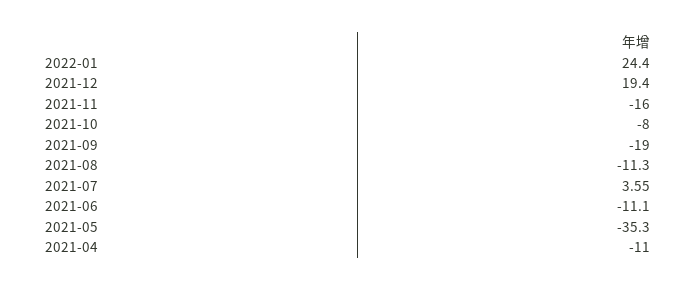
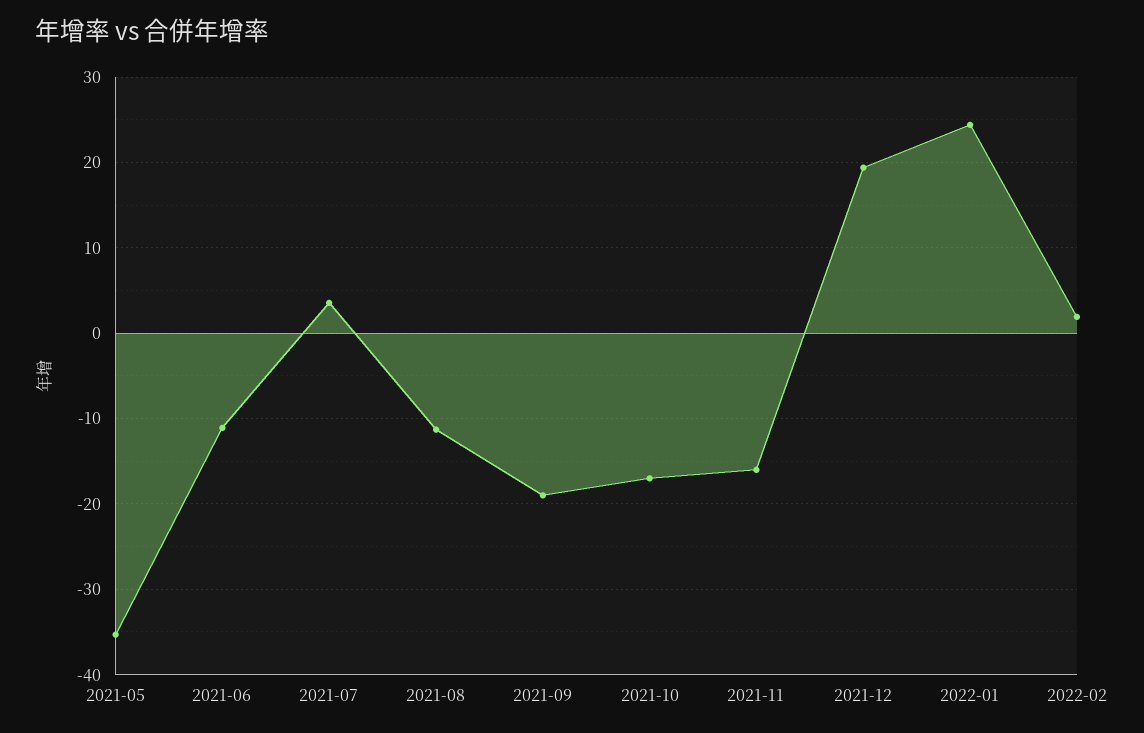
2021-10: -8 -> -17
2021-04: -11 -> none
2022-02: none -> 2

